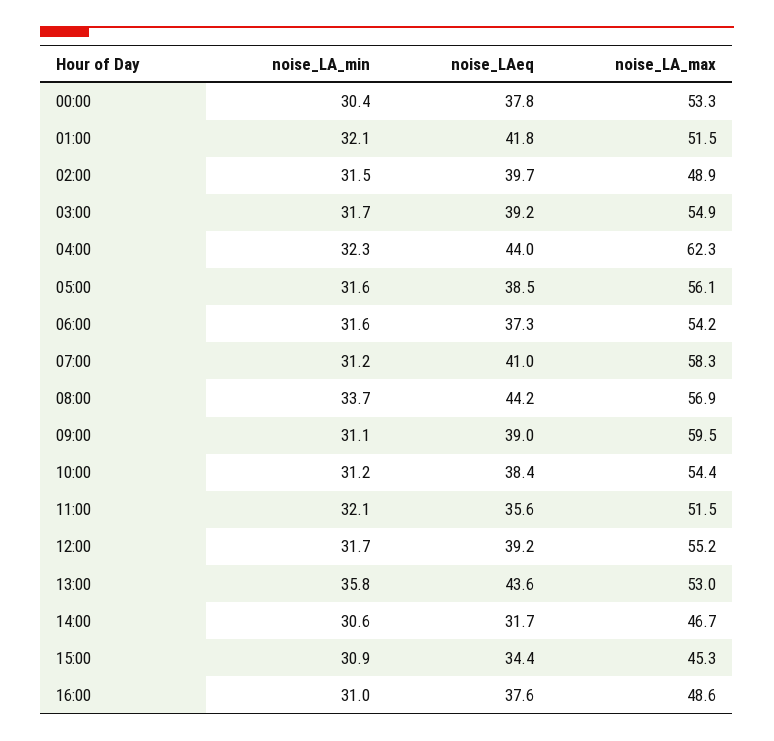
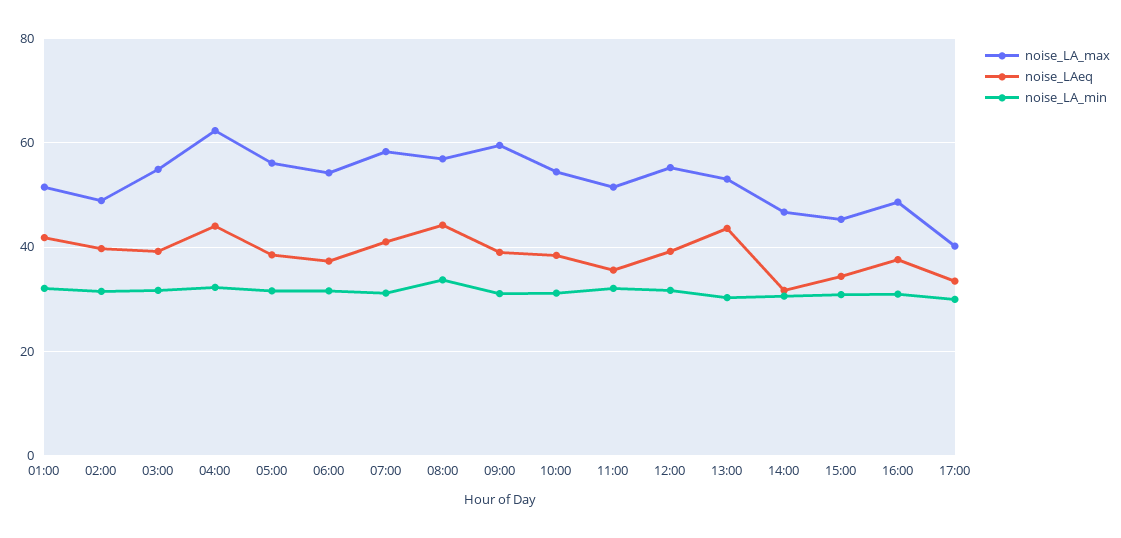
noise_LA_min, 00:00: 30.4 -> none
noise_LAeq, 00:00: 37.8 -> none
noise_LA_max, 00:00: 53.3 -> none
noise_LA_min, 13:00: 35.8 -> 30
noise_LA_max, 17:00: none -> 40
noise_LAeq, 17:00: none -> 34
noise_LA_min, 17:00: none -> 30

